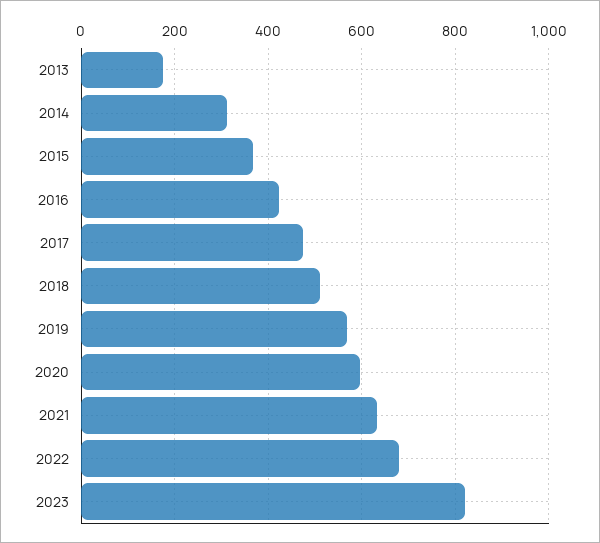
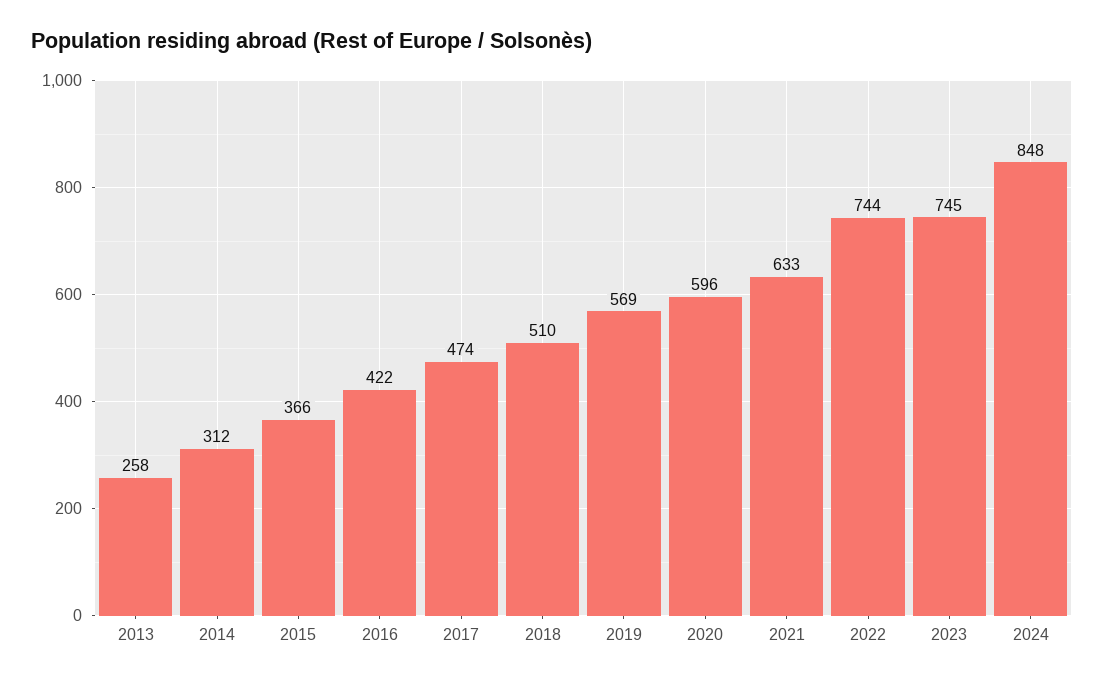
2013: 180 -> 258
2022: 680 -> 744
2023: 820 -> 745
2024: none -> 848

